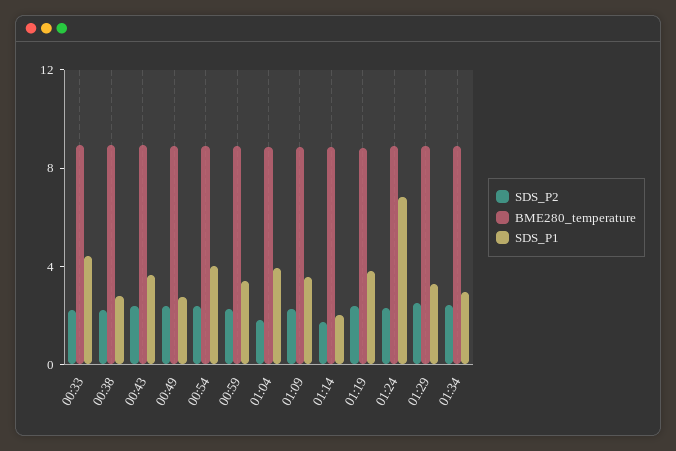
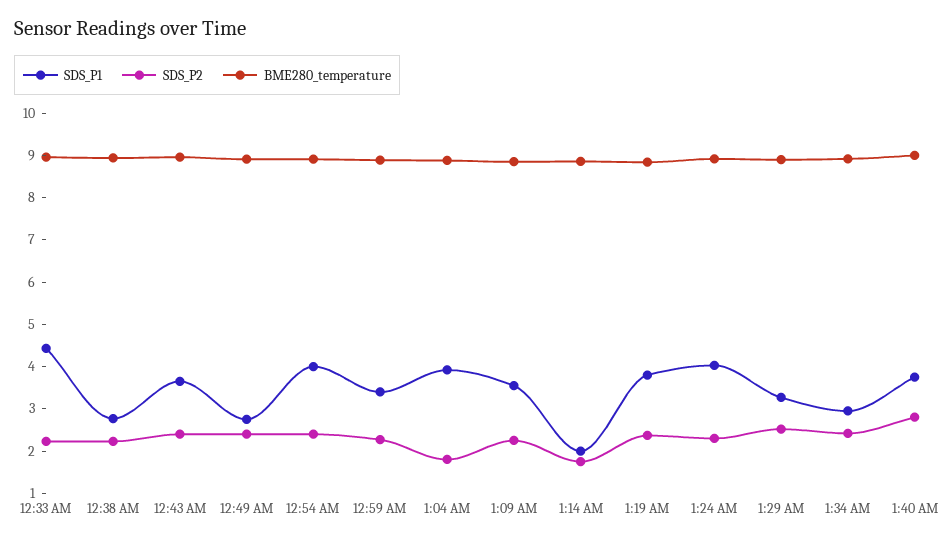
SDS_P1, 01:24: 7 -> 4
SDS_P1, 1:40 AM: none -> 3.8
SDS_P2, 1:40 AM: none -> 2.8
BME280_temperature, 1:40 AM: none -> 9

